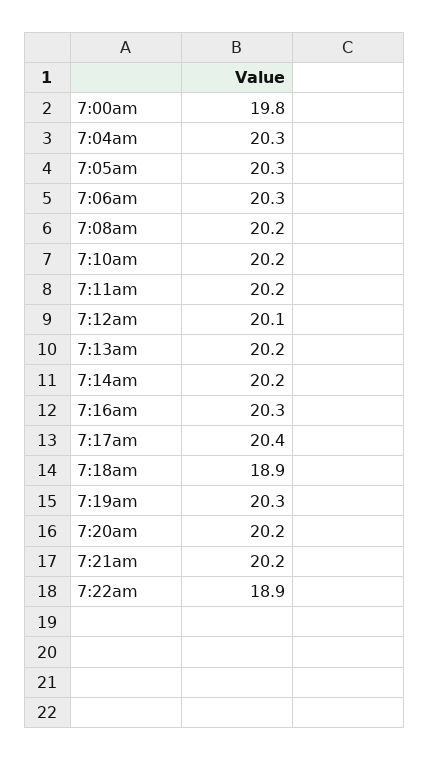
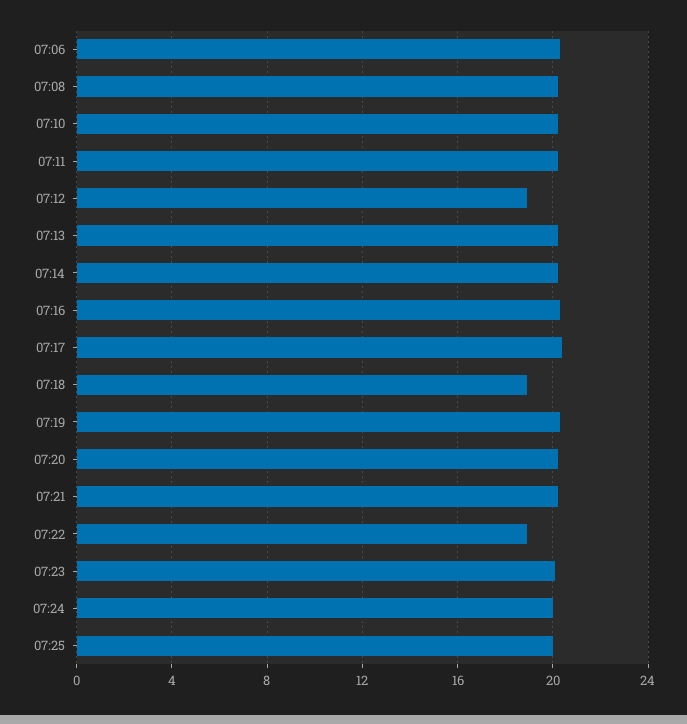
7:00am: 19.8 -> none
7:04am: 20.3 -> none
7:05am: 20.3 -> none
7:12am: 20.1 -> 19
07:23: none -> 20
07:24: none -> 20
07:25: none -> 20

